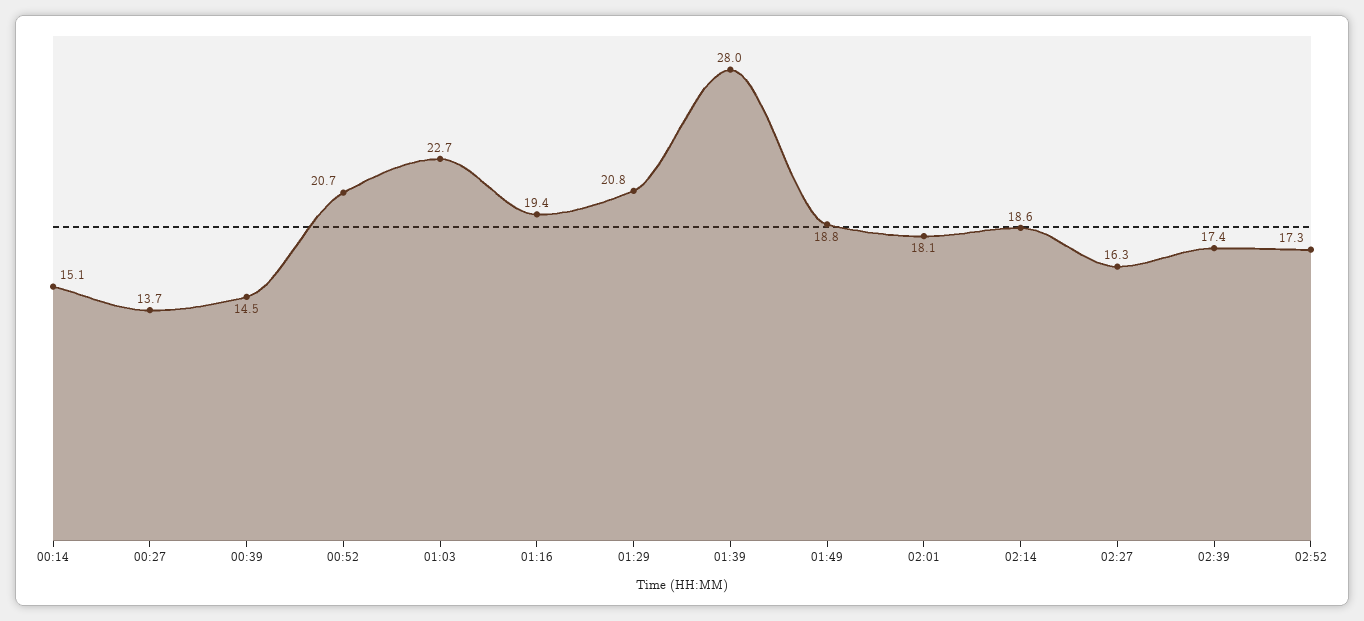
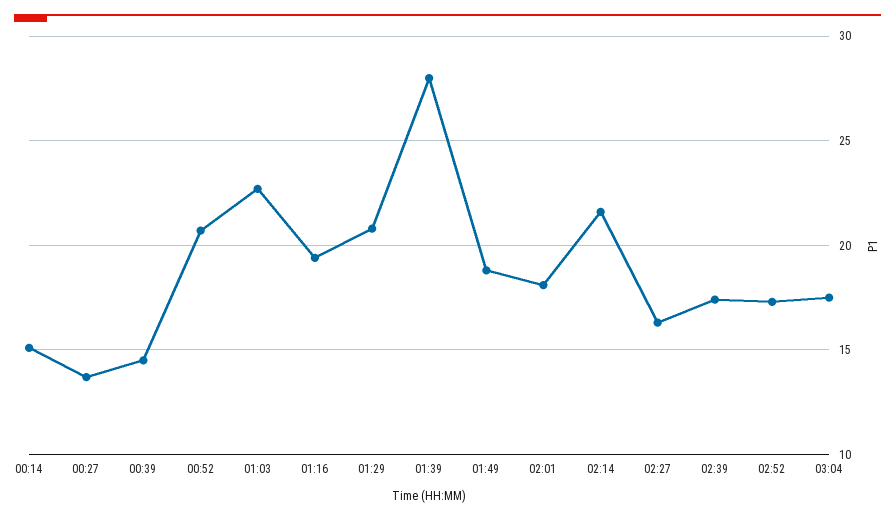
02:14: 18.6 -> 21.5
03:04: none -> 17.5

